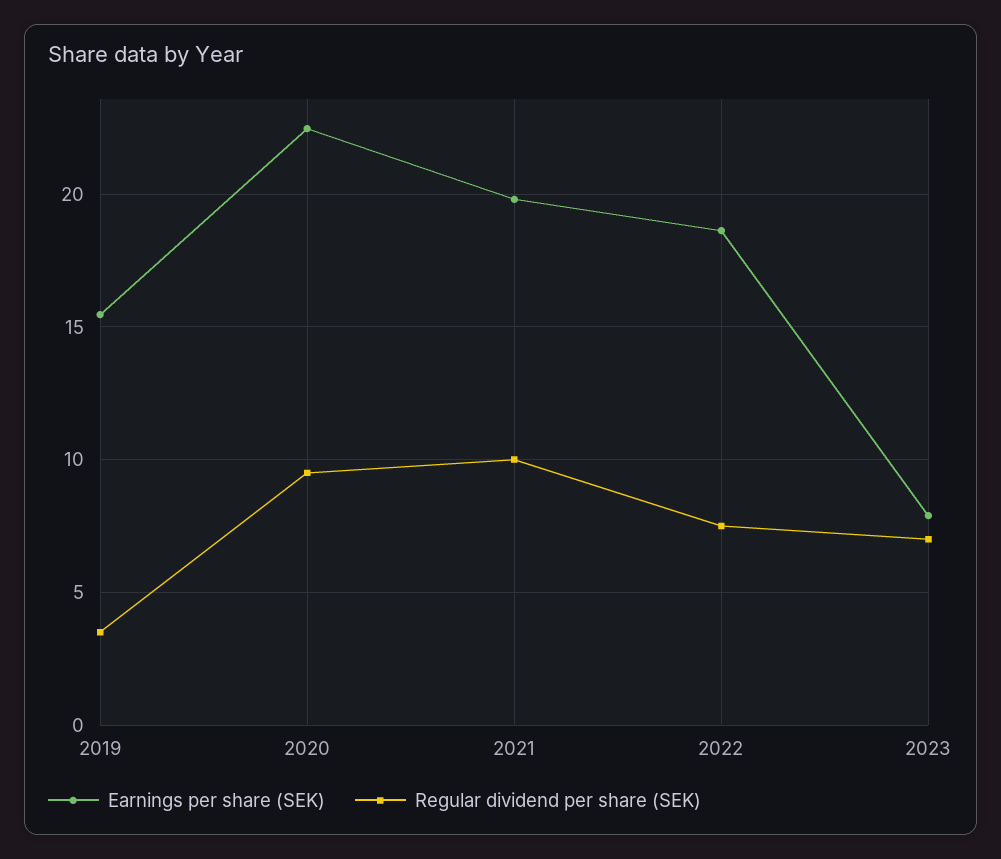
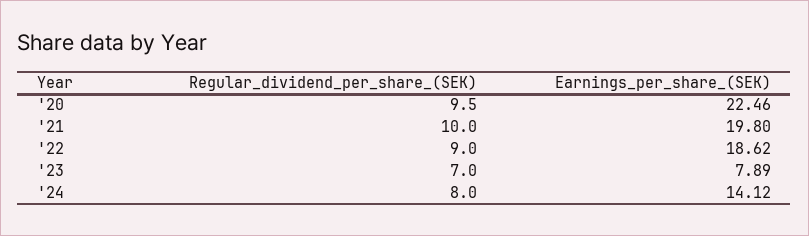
Earnings per share (SEK), 2019: 15.5 -> none
Regular dividend per share (SEK), 2019: 3.5 -> none
Regular dividend per share (SEK), 2022: 7.5 -> 9
Regular dividend per share (SEK), '24: none -> 8
Earnings per share (SEK), '24: none -> 14.12

